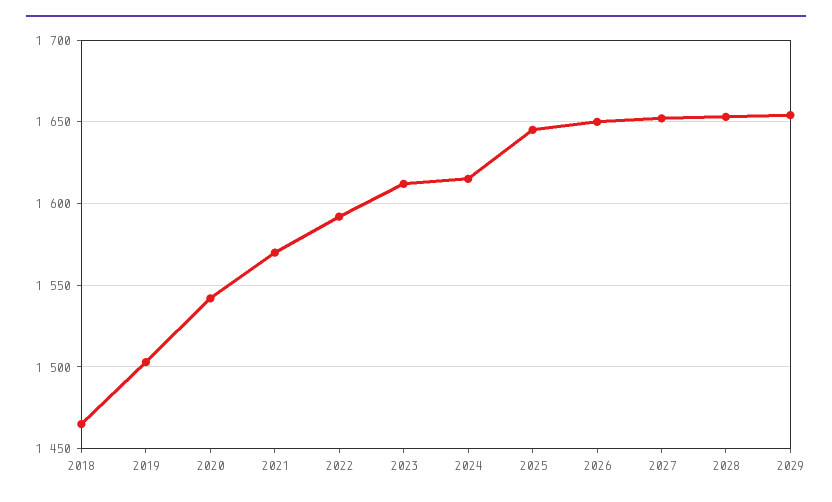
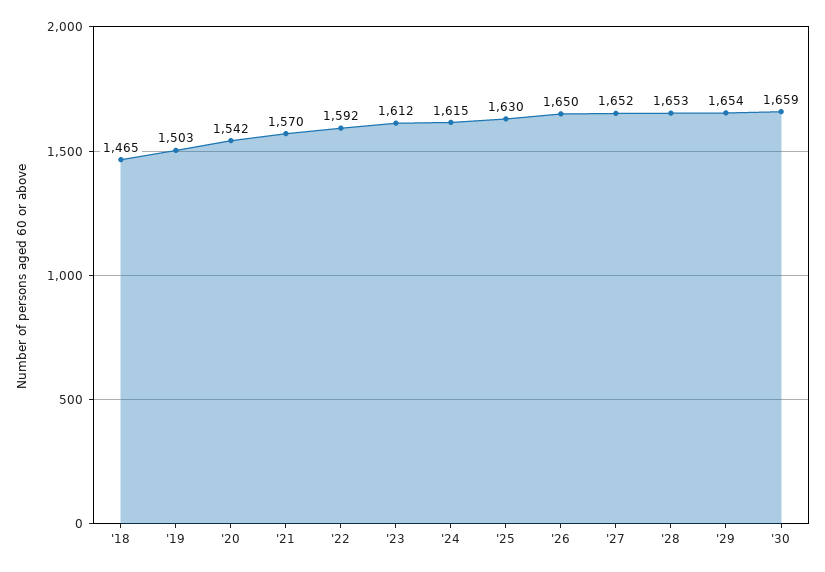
2025: 1645 -> 1630
'30: none -> 1659

